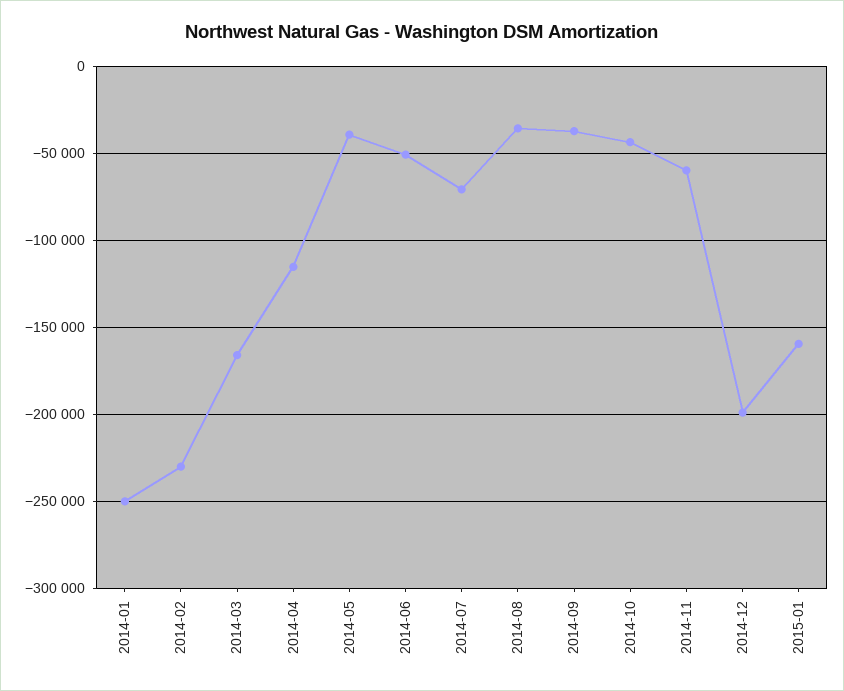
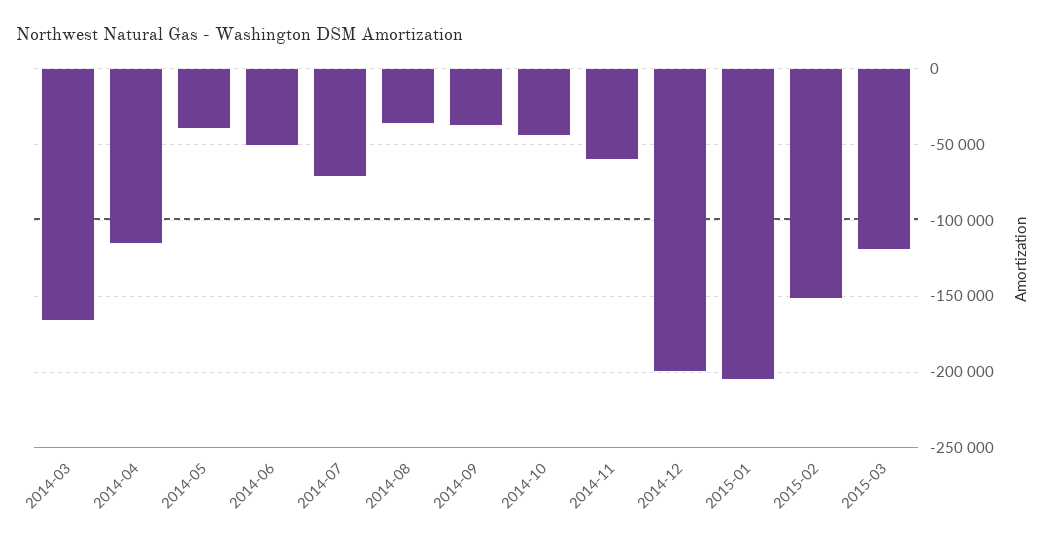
2014-01: -250000 -> none
2014-02: -230000 -> none
2015-01: -160000 -> -205000
2015-02: none -> -150000
2015-03: none -> -120000

